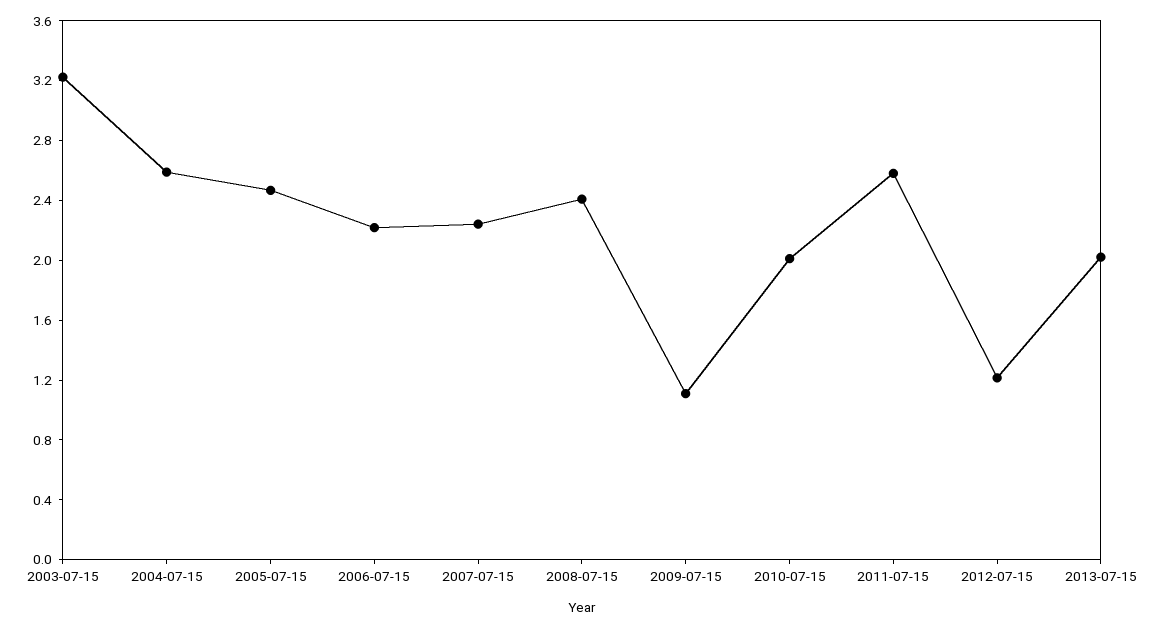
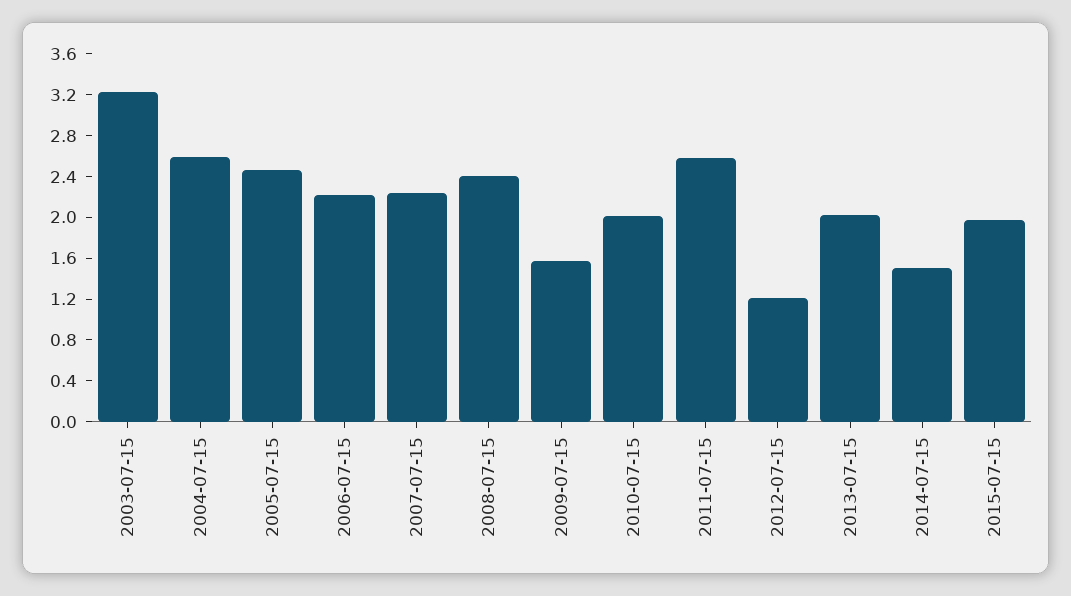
2009-07-15: 1.1 -> 1.6
2014-07-15: none -> 1.5
2015-07-15: none -> 2

